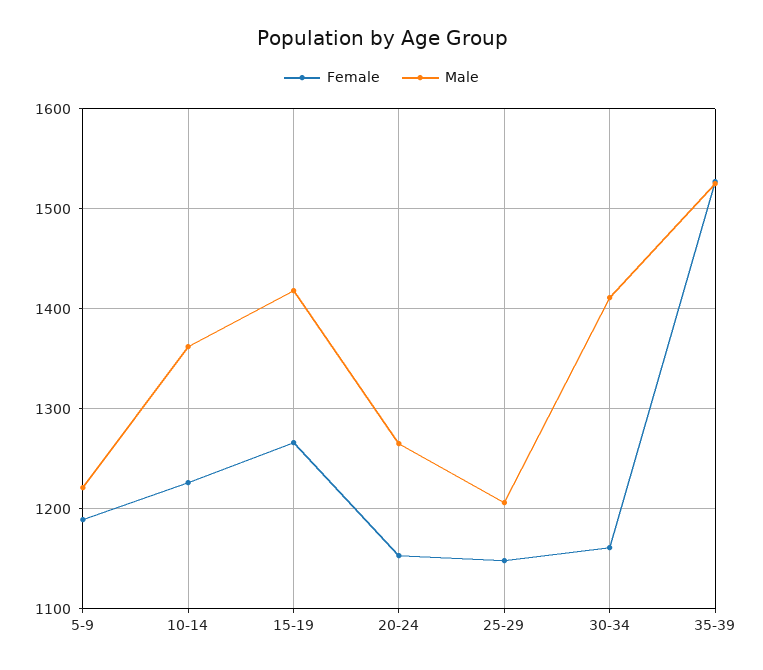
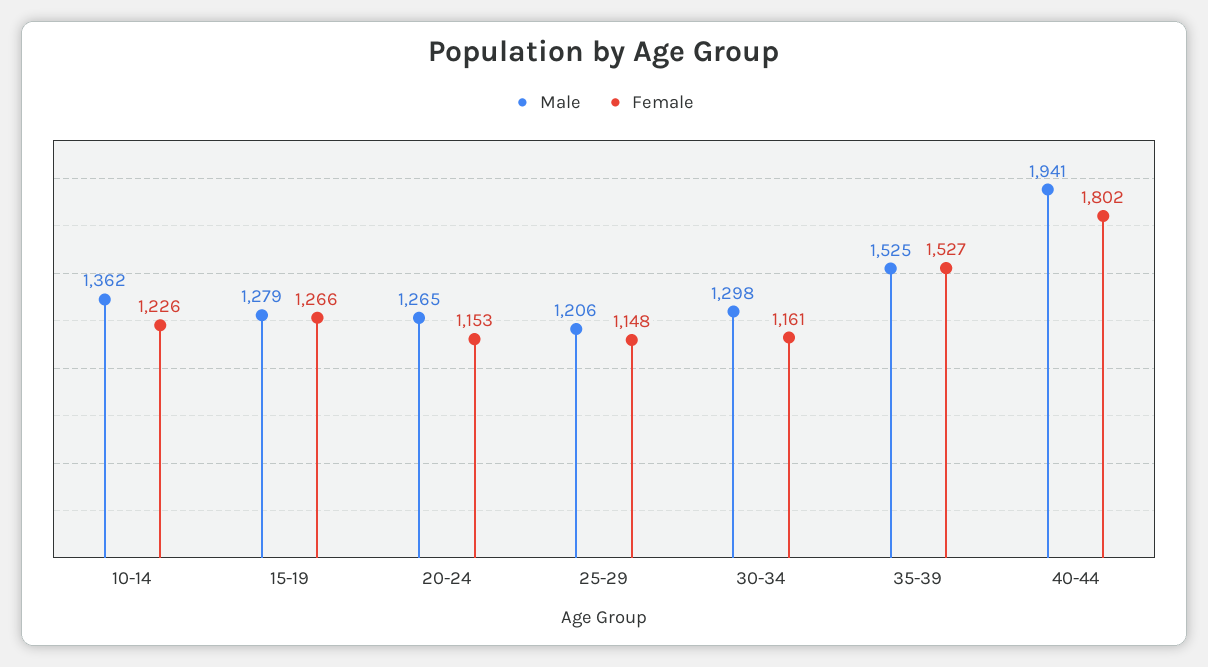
Female, 5-9: 1190 -> none
Male, 5-9: 1220 -> none
Male, 15-19: 1420 -> 1279
Male, 30-34: 1410 -> 1298
Male, 40-44: none -> 1941
Female, 40-44: none -> 1802

